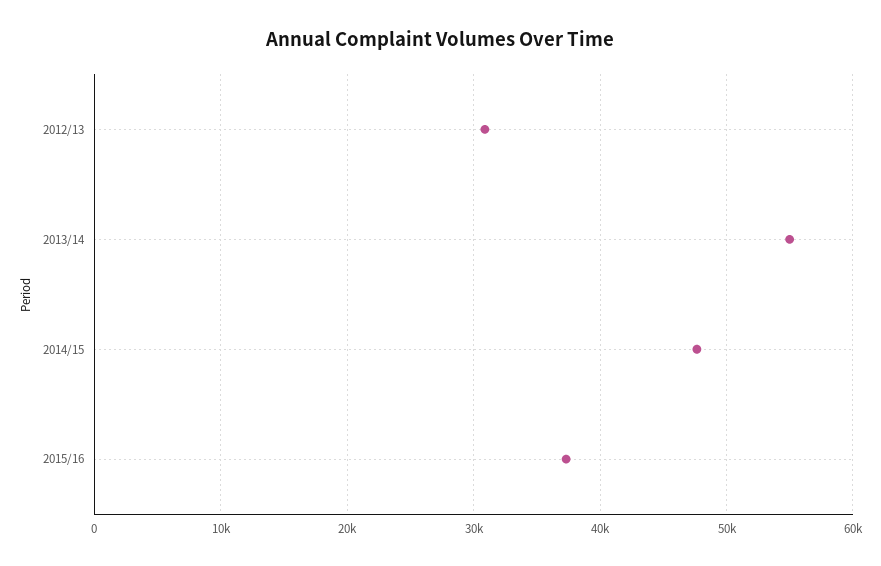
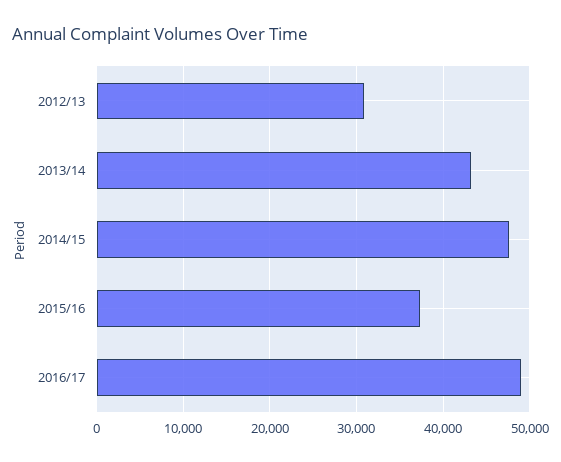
2013/14: 55000 -> 43000
2016/17: none -> 49000

